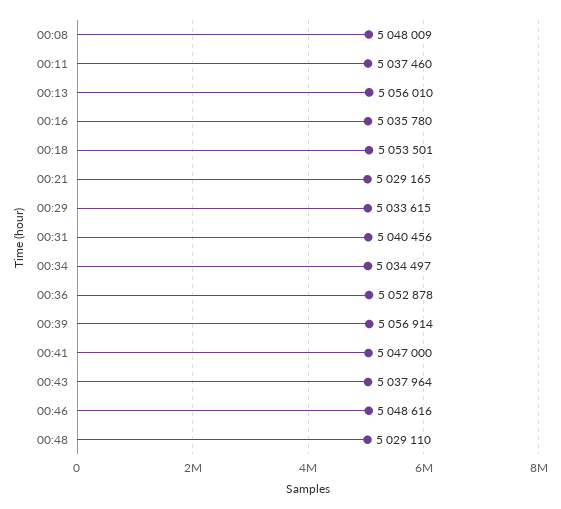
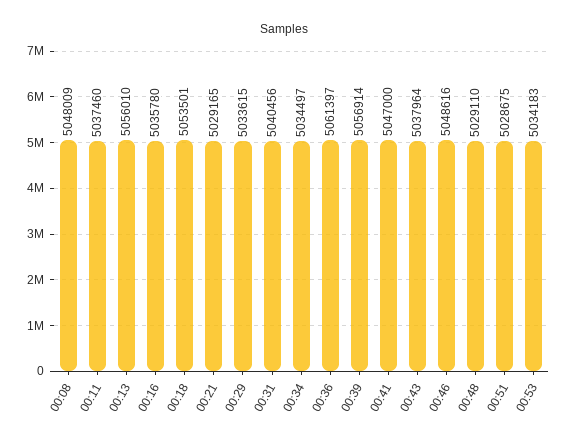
00:36: 5052878 -> 5061397
00:51: none -> 5028675
00:53: none -> 5034183

